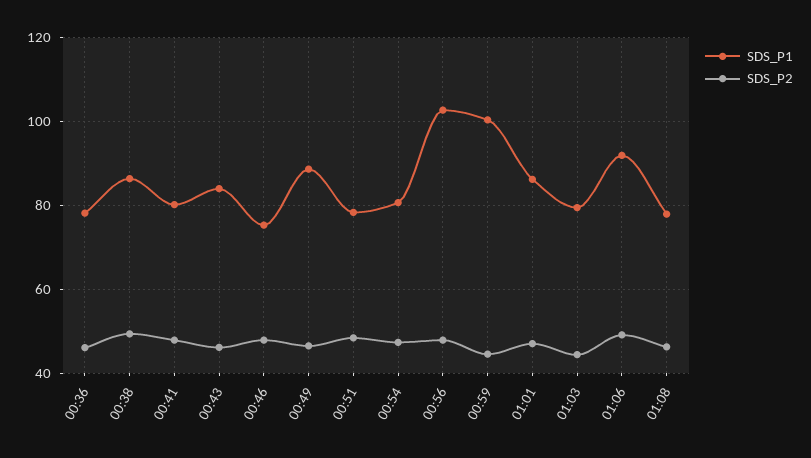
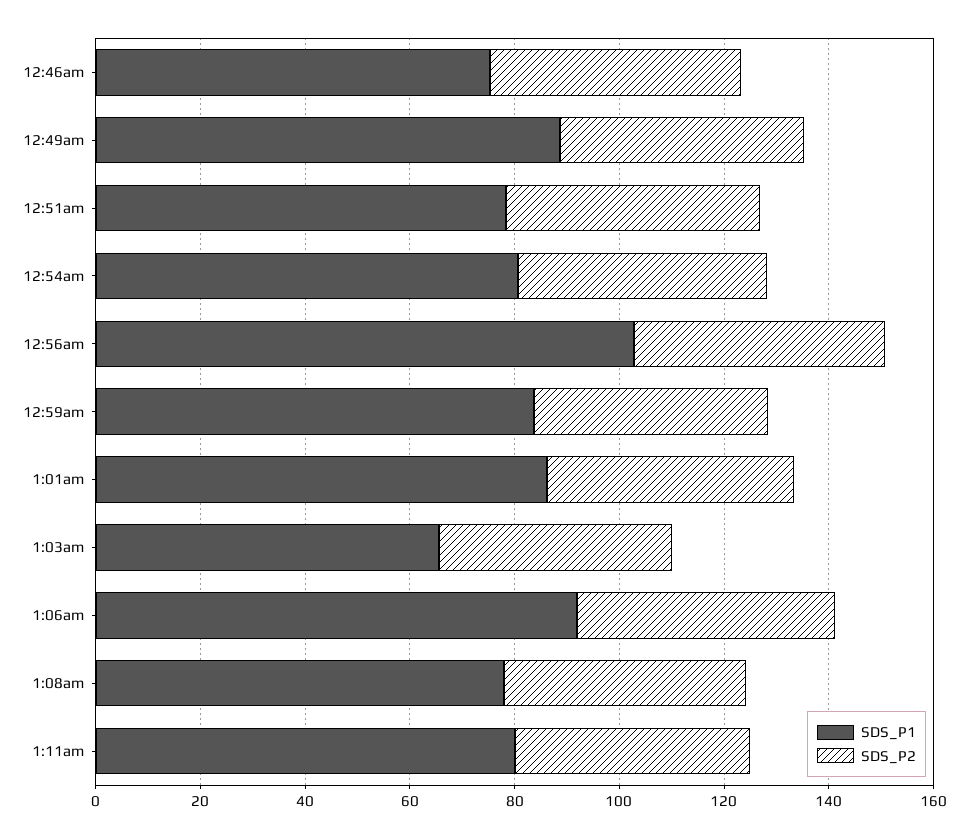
SDS_P1, 00:36: 78 -> none
SDS_P2, 00:36: 46 -> none
SDS_P1, 00:38: 86 -> none
SDS_P2, 00:38: 50 -> none
SDS_P1, 00:41: 80 -> none
SDS_P2, 00:41: 48 -> none
SDS_P1, 00:43: 84 -> none
SDS_P2, 00:43: 46 -> none
SDS_P1, 00:59: 100 -> 85
SDS_P1, 01:03: 80 -> 65
SDS_P1, 1:11am: none -> 80
SDS_P2, 1:11am: none -> 45

